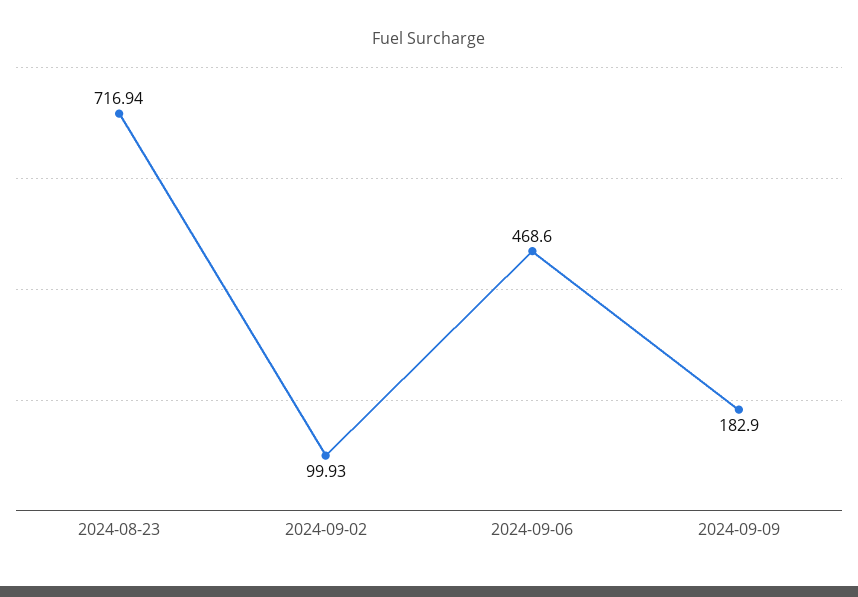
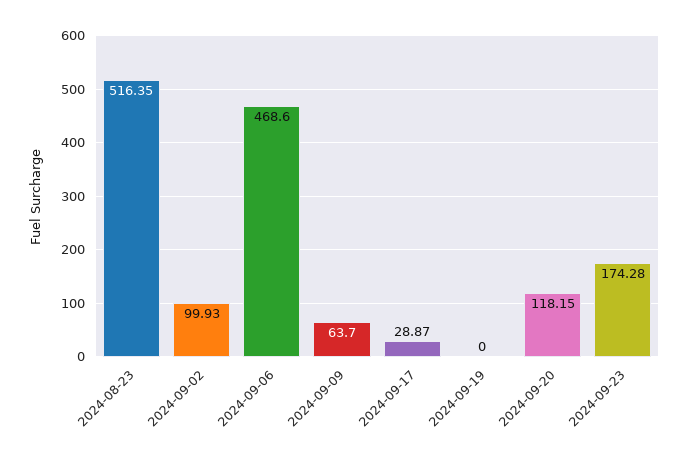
2024-08-23: 716.94 -> 516.35
2024-09-09: 182.9 -> 63.7
2024-09-17: none -> 28.87
2024-09-19: none -> 0
2024-09-20: none -> 118.15
2024-09-23: none -> 174.28

